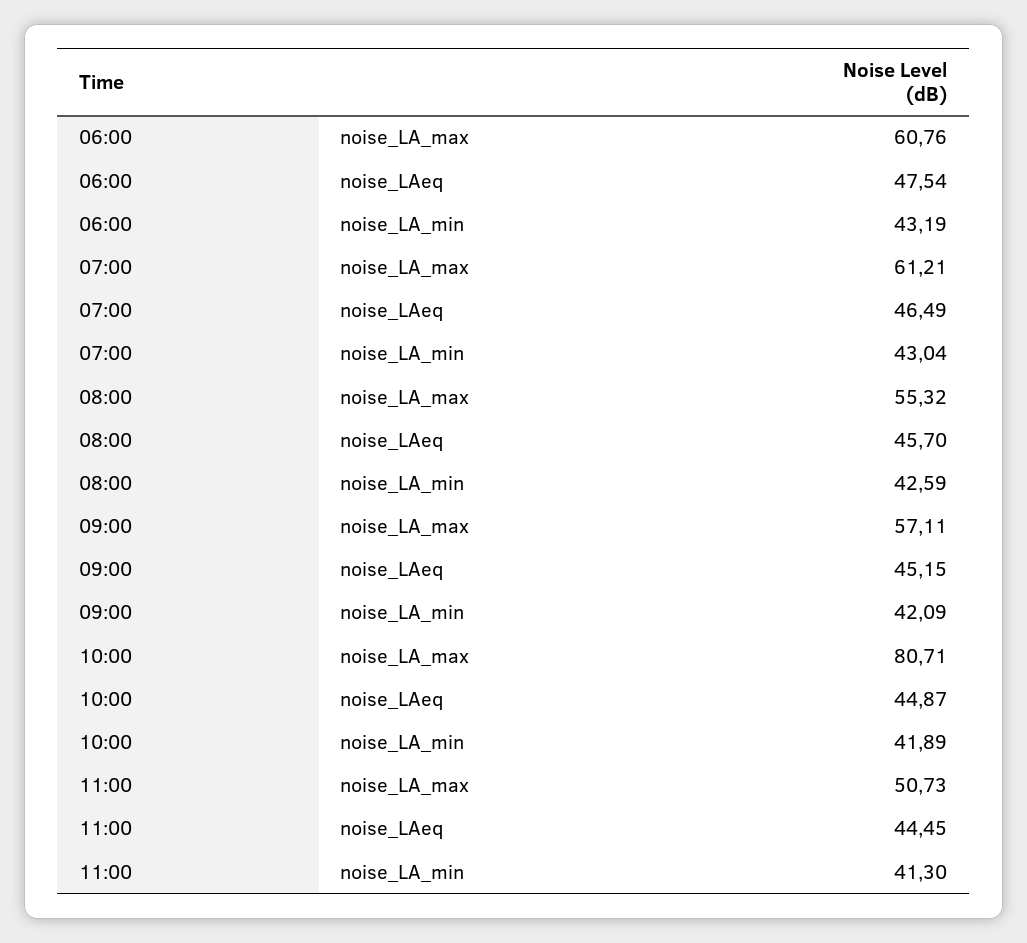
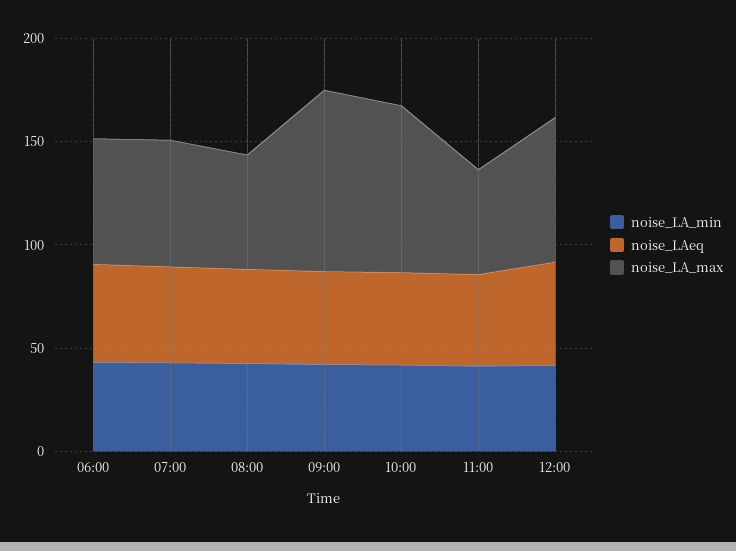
noise_LA_max, 09:00: 57.11 -> 90
noise_LA_min, 12:00: none -> 40
noise_LAeq, 12:00: none -> 50
noise_LA_max, 12:00: none -> 70

